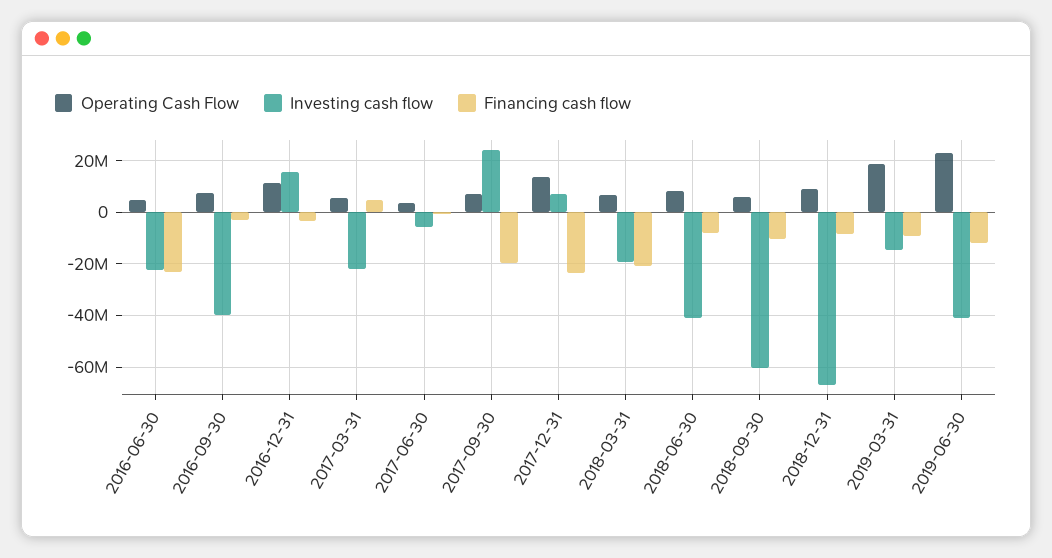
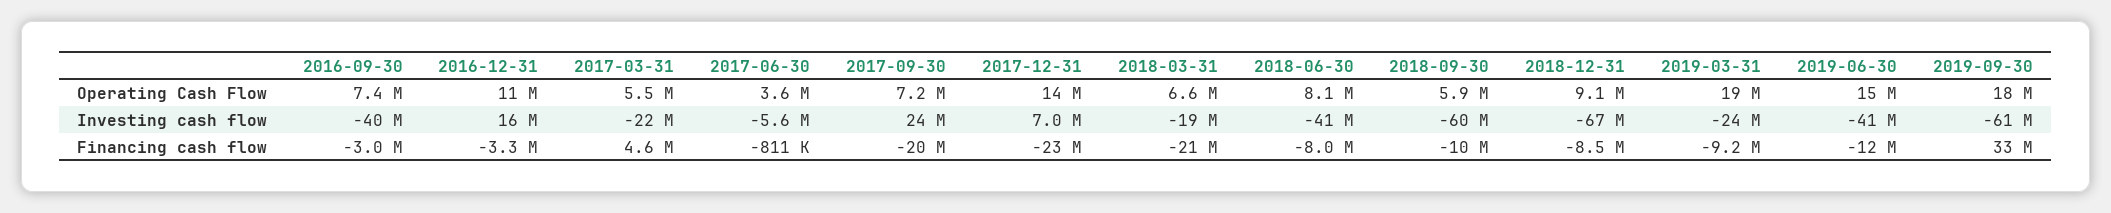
Operating Cash Flow, 2016-06-30: 5000000 -> none
Investing cash flow, 2016-06-30: -22500000 -> none
Financing cash flow, 2016-06-30: -22500000 -> none
Investing cash flow, 2019-03-31: -15000000 -> -24000000
Operating Cash Flow, 2019-06-30: 22500000 -> 15000000
Operating Cash Flow, 2019-09-30: none -> 18000000
Investing cash flow, 2019-09-30: none -> -61000000
Financing cash flow, 2019-09-30: none -> 33000000

